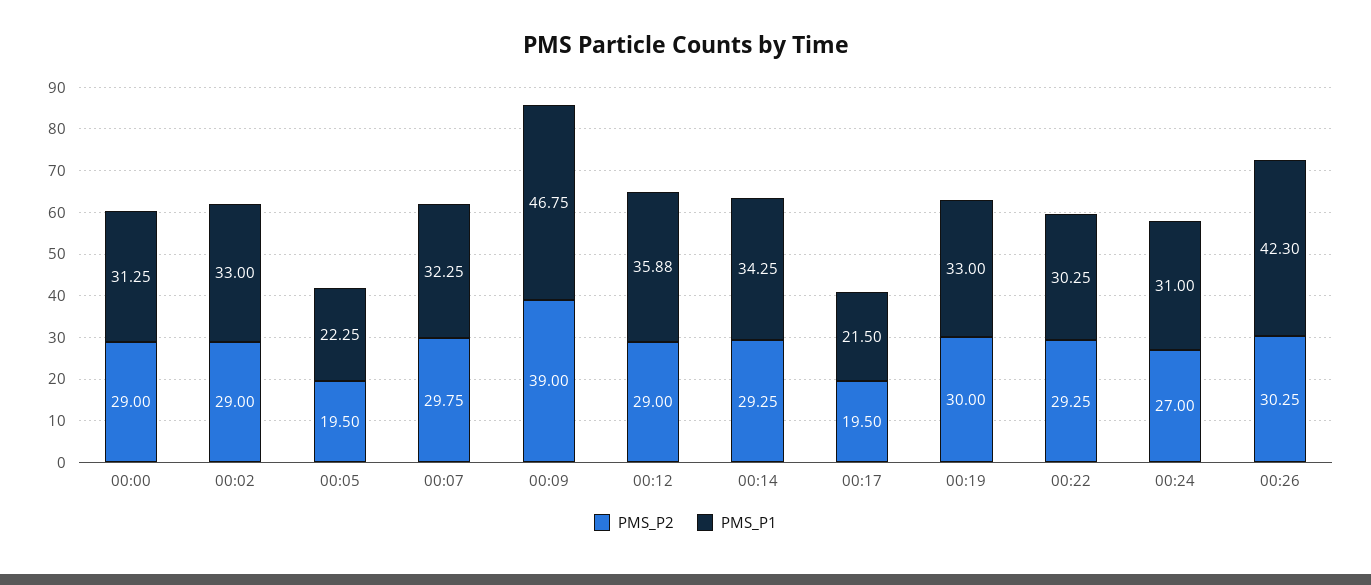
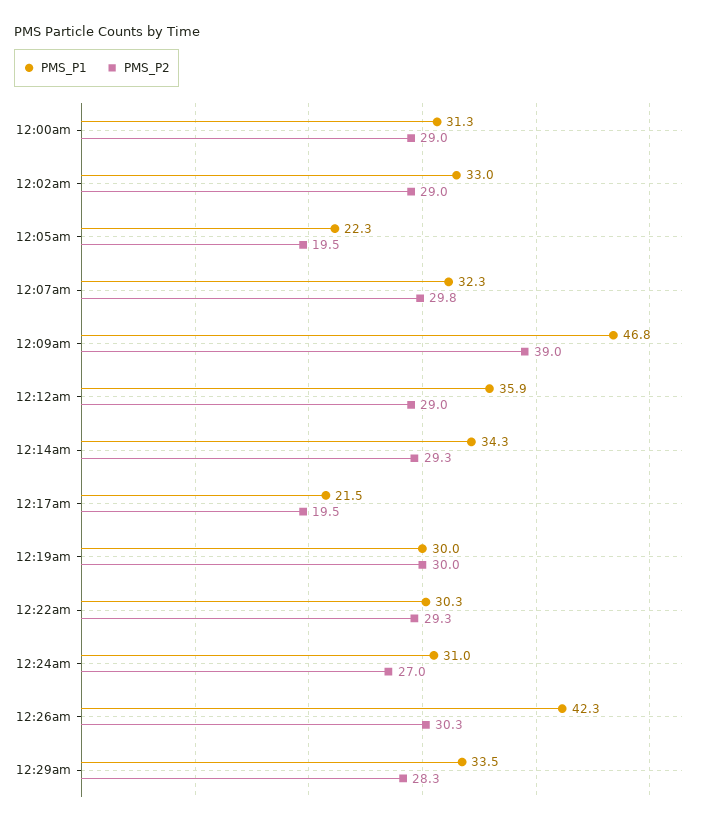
PMS_P1, 00:19: 33 -> 30
PMS_P1, 12:29am: none -> 33.5
PMS_P2, 12:29am: none -> 28.3

